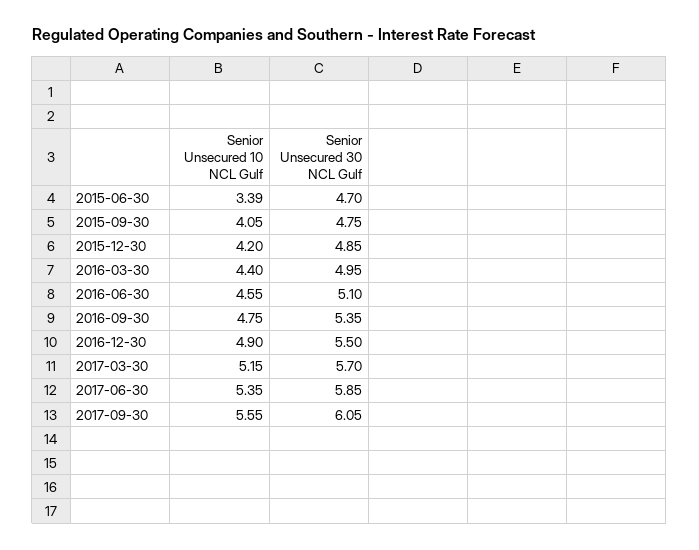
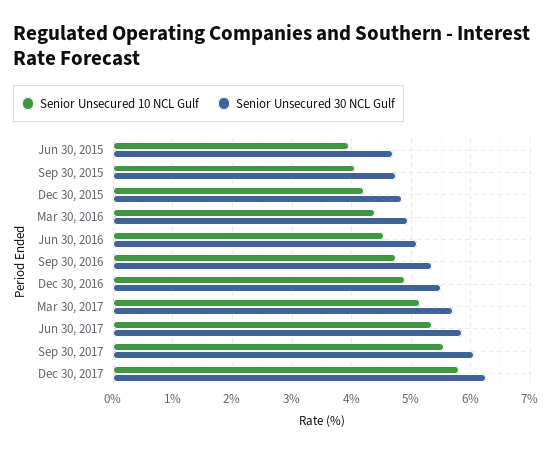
Senior Unsecured 10 NCL Gulf, 2015-06-30: 3.39 -> 4
Senior Unsecured 10 NCL Gulf, Dec 30, 2017: none -> 5.8
Senior Unsecured 30 NCL Gulf, Dec 30, 2017: none -> 6.2

